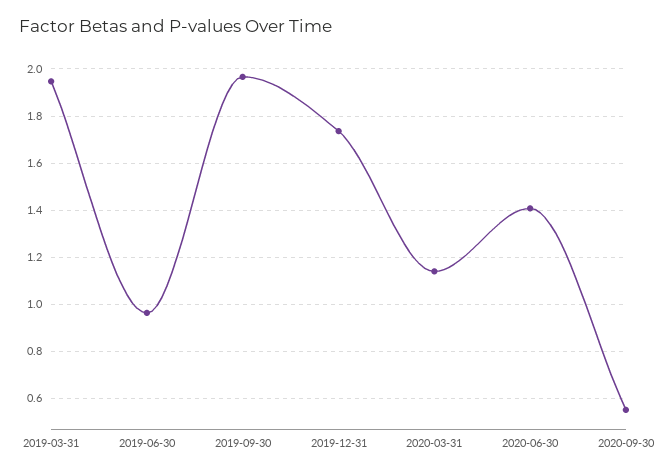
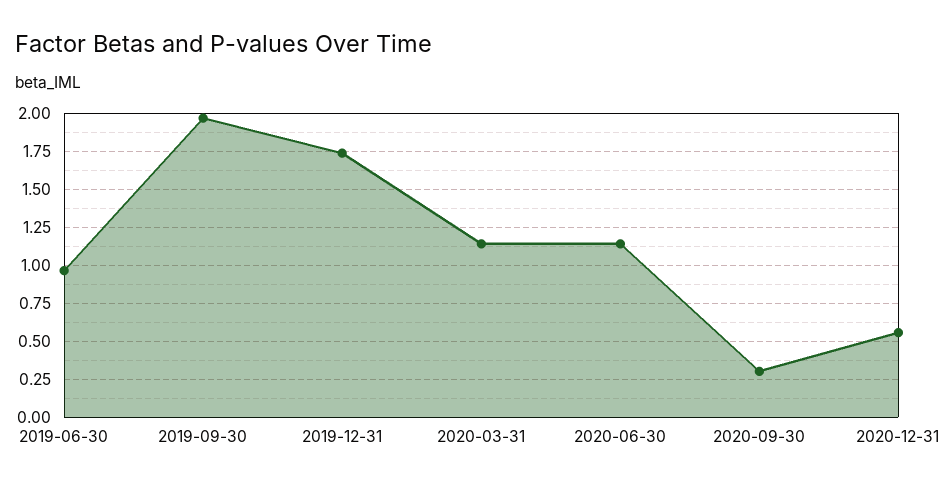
2019-03-31: 1.95 -> none
2020-06-30: 1.4 -> 1.15
2020-09-30: 0.55 -> 0.3
2020-12-31: none -> 0.55

